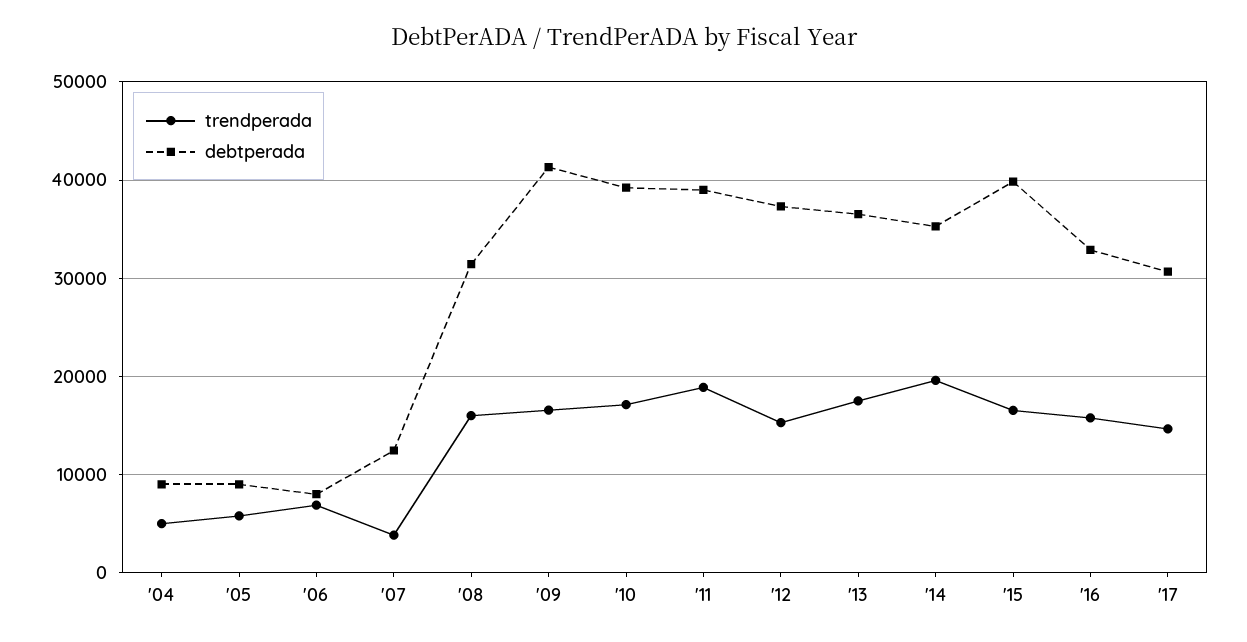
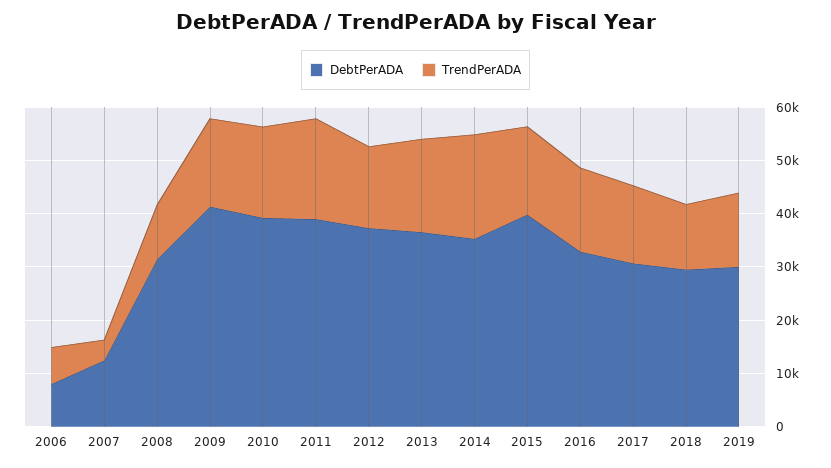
trendperada, '04: 5000 -> none
debtperada, '04: 9000 -> none
trendperada, '05: 6000 -> none
debtperada, '05: 9000 -> none
trendperada, '08: 16000 -> 10000
debtperada, 2018: none -> 30000
trendperada, 2018: none -> 12000
debtperada, 2019: none -> 30000
trendperada, 2019: none -> 14000

